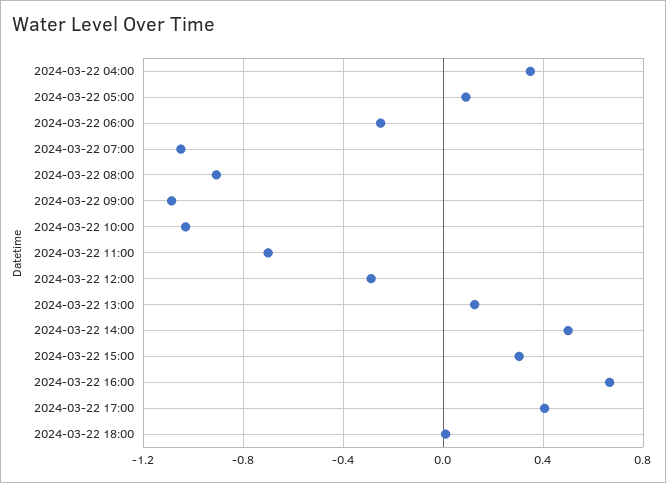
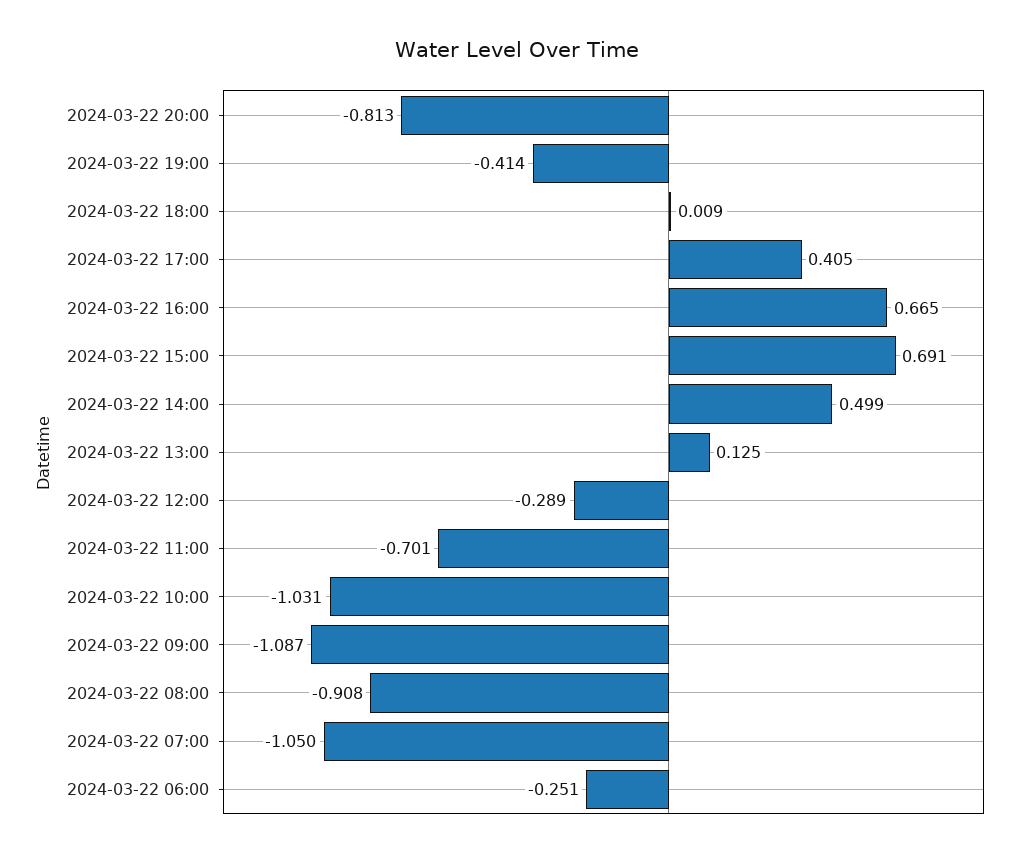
2024-03-22 04:00: 0.35 -> none
2024-03-22 05:00: 0.1 -> none
2024-03-22 15:00: 0.3 -> 0.691
2024-03-22 20:00: none -> -0.813
2024-03-22 19:00: none -> -0.414

